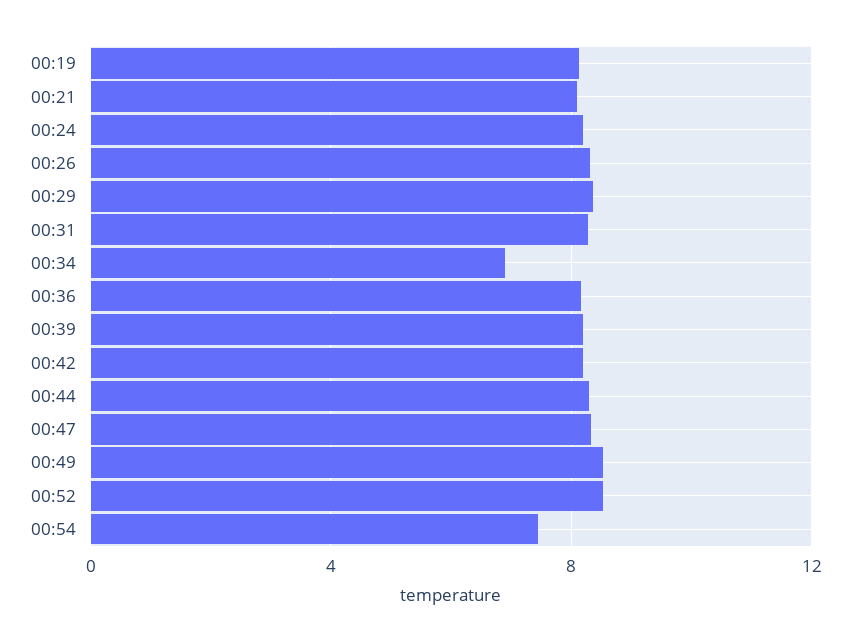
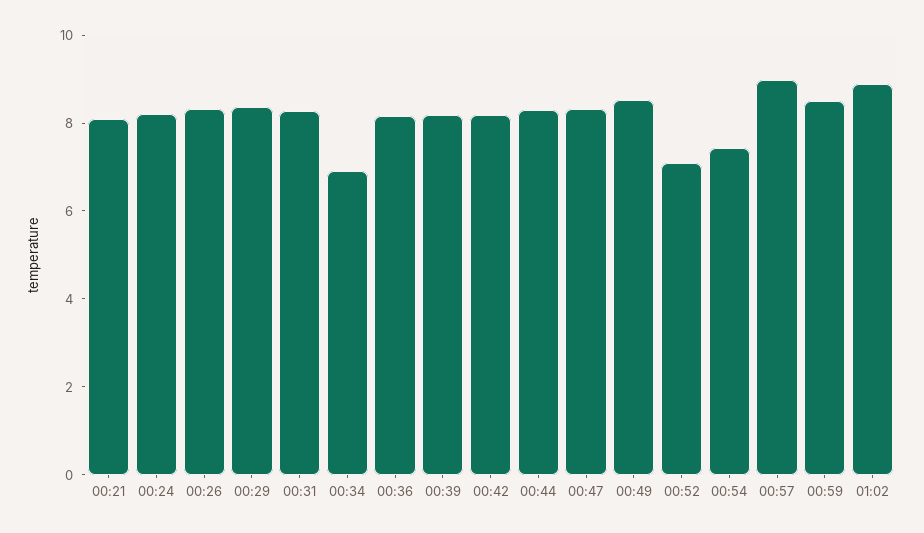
00:19: 8 -> none
00:52: 8.5 -> 7
00:57: none -> 9
00:59: none -> 8.5
01:02: none -> 9

